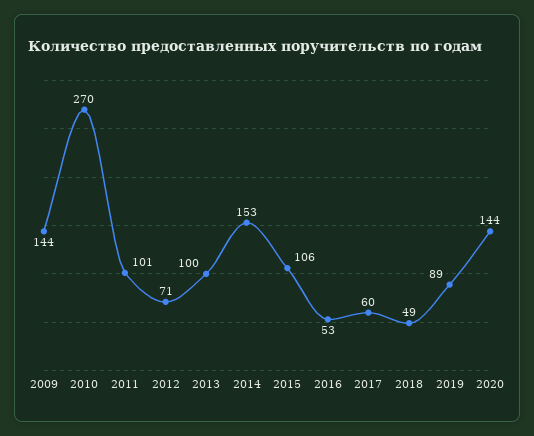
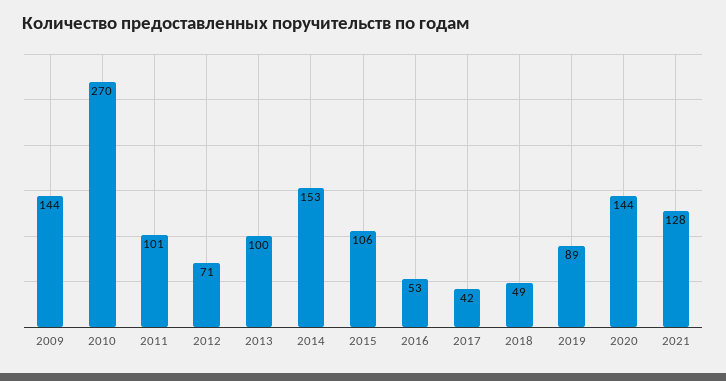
2017: 60 -> 42
2021: none -> 128

